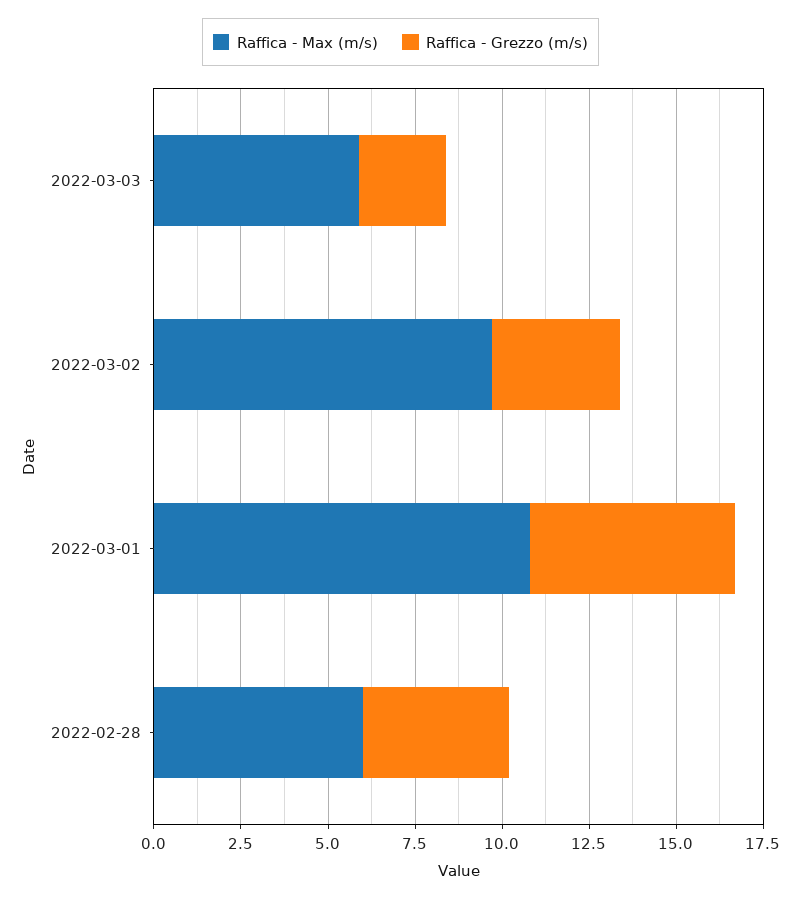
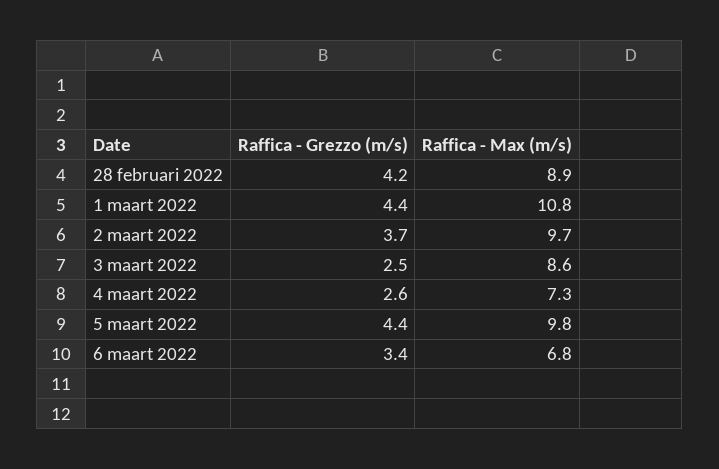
Raffica - Max (m/s), 2022-03-03: 6 -> 8.6
Raffica - Grezzo (m/s), 2022-03-01: 6 -> 4.4
Raffica - Max (m/s), 2022-02-28: 6 -> 8.9
Raffica - Grezzo (m/s), 4 maart 2022: none -> 2.6
Raffica - Max (m/s), 4 maart 2022: none -> 7.3
Raffica - Grezzo (m/s), 5 maart 2022: none -> 4.4
Raffica - Max (m/s), 5 maart 2022: none -> 9.8
Raffica - Grezzo (m/s), 6 maart 2022: none -> 3.4
Raffica - Max (m/s), 6 maart 2022: none -> 6.8

